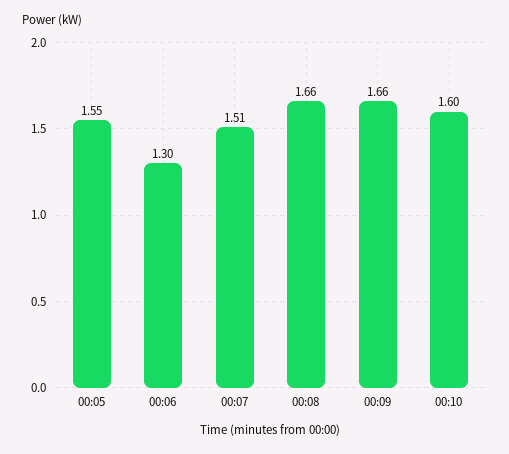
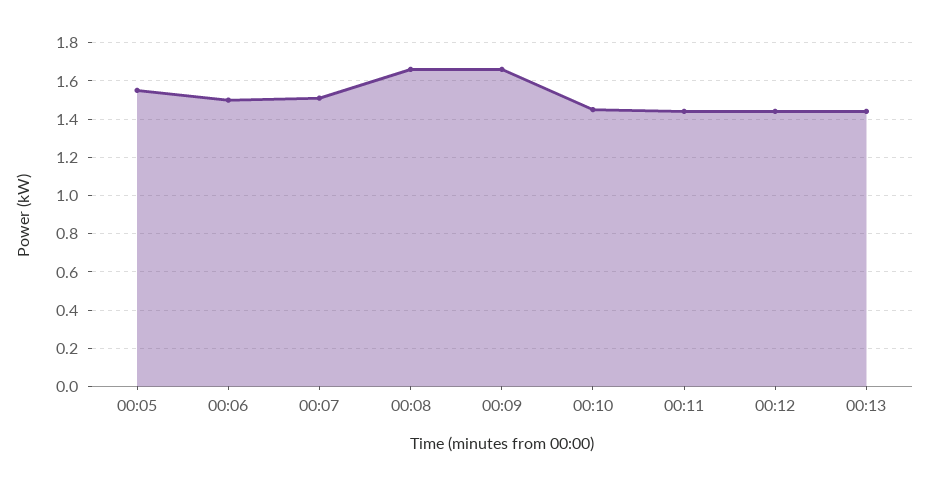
00:06: 1.3 -> 1.5
00:10: 1.6 -> 1.45
00:11: none -> 1.45
00:12: none -> 1.45
00:13: none -> 1.45

